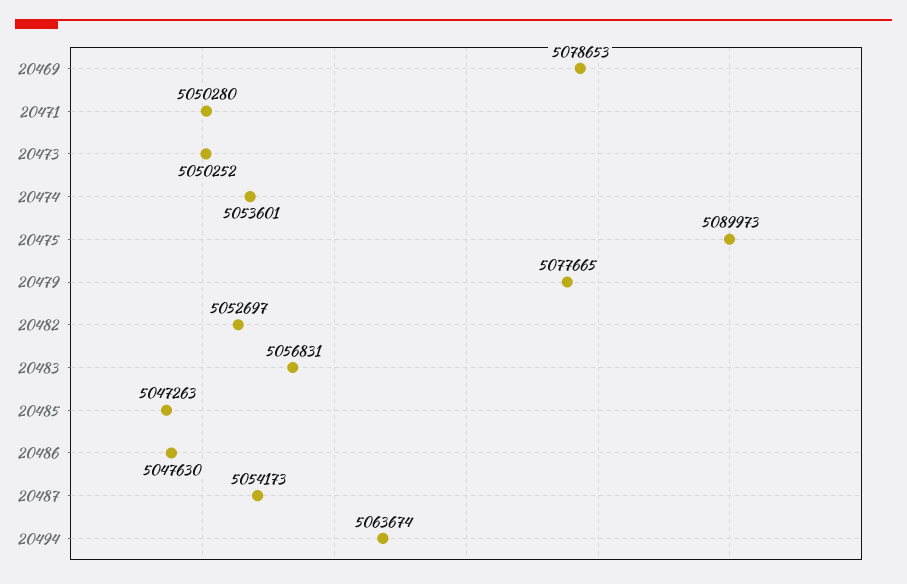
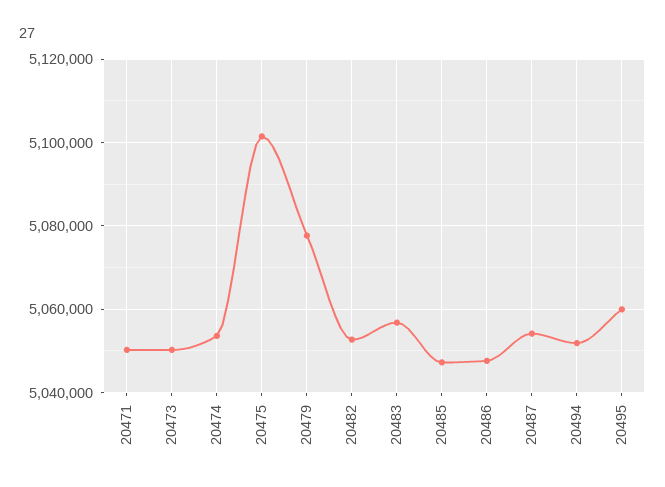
20469: 5078653 -> none
20475: 5089973 -> 5102000
20494: 5063674 -> 5052000
20495: none -> 5060000

